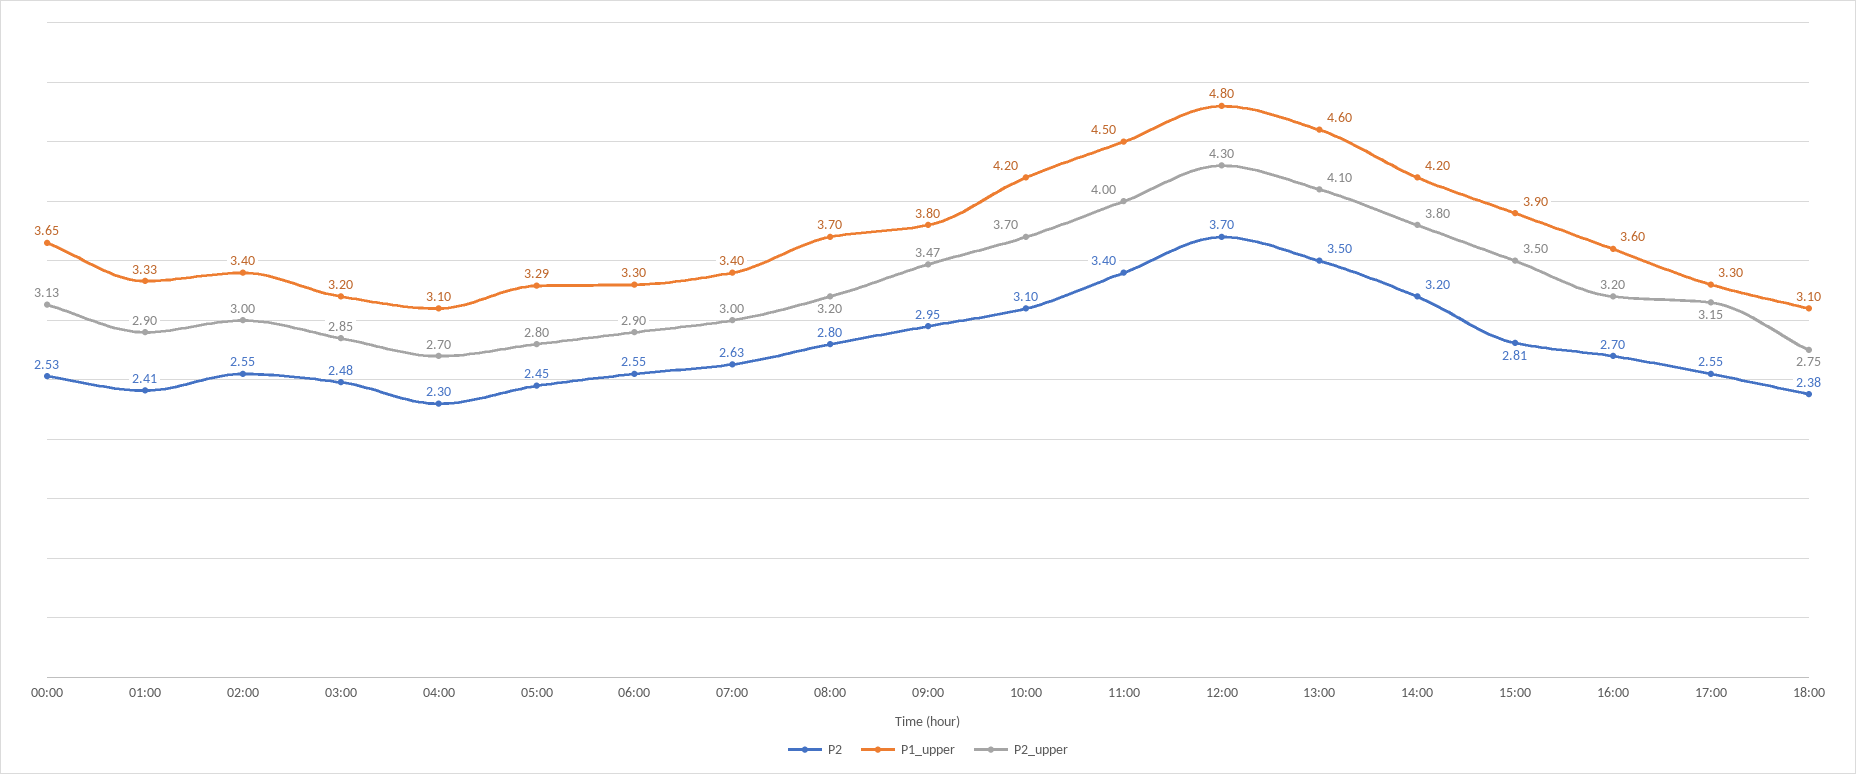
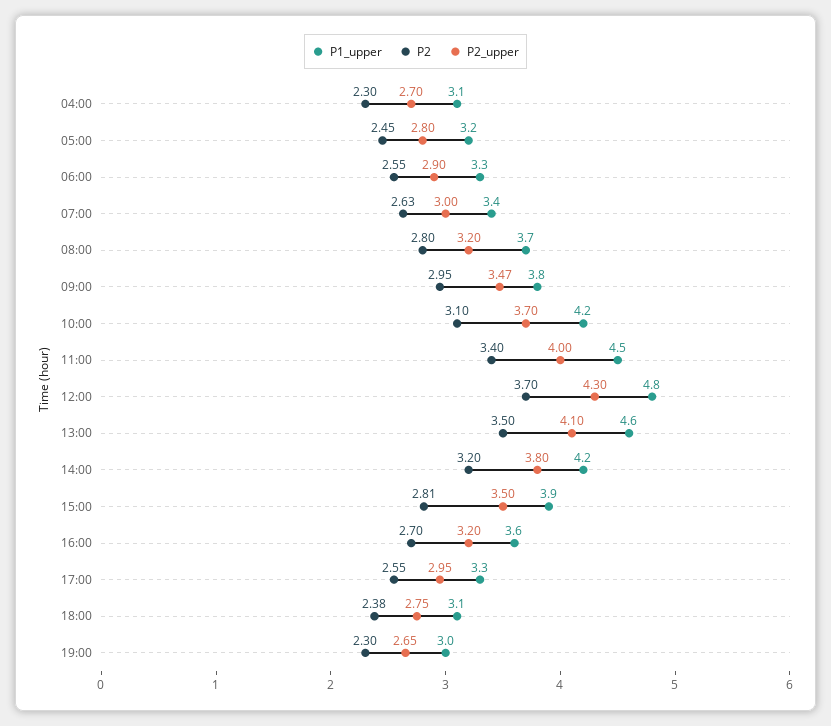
P2, 00:00: 2.53 -> none
P1_upper, 00:00: 3.65 -> none
P2_upper, 00:00: 3.13 -> none
P2, 01:00: 2.41 -> none
P1_upper, 01:00: 3.33 -> none
P2_upper, 01:00: 2.9 -> none
P2, 02:00: 2.55 -> none
P1_upper, 02:00: 3.4 -> none
P2_upper, 02:00: 3 -> none
P2, 03:00: 2.48 -> none
P1_upper, 03:00: 3.2 -> none
P2_upper, 03:00: 2.85 -> none
P1_upper, 05:00: 3.29 -> 3.2
P2_upper, 17:00: 3.15 -> 2.95
P1_upper, 19:00: none -> 3
P2, 19:00: none -> 2.3
P2_upper, 19:00: none -> 2.65

